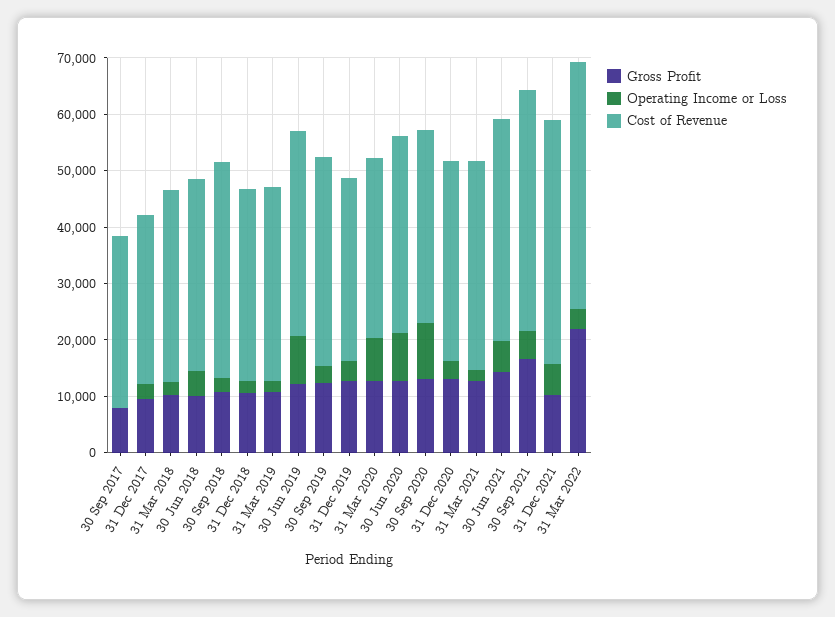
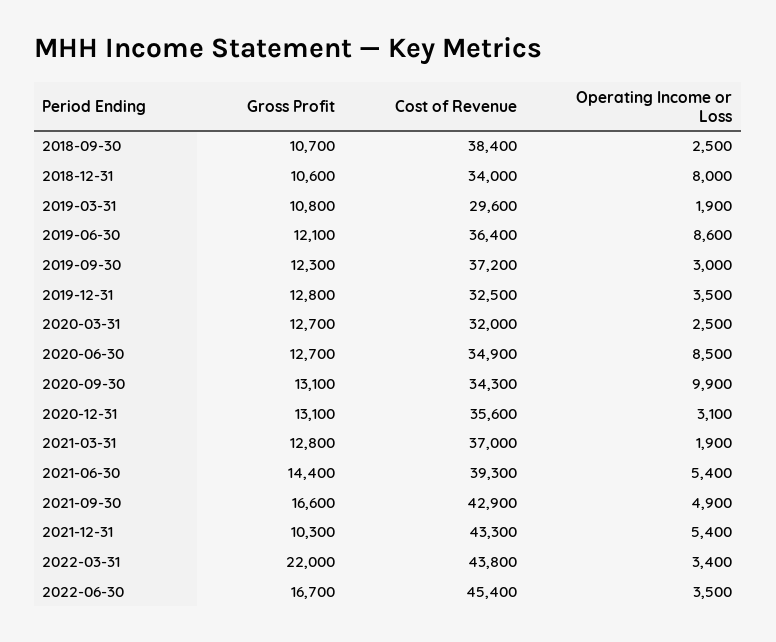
Gross Profit, 30 Sep 2017: 8000 -> none
Operating Income or Loss, 30 Sep 2017: 0 -> none
Cost of Revenue, 30 Sep 2017: 30000 -> none
Gross Profit, 31 Dec 2017: 10000 -> none
Operating Income or Loss, 31 Dec 2017: 2000 -> none
Cost of Revenue, 31 Dec 2017: 30000 -> none
Gross Profit, 31 Mar 2018: 10000 -> none
Operating Income or Loss, 31 Mar 2018: 2000 -> none
Cost of Revenue, 31 Mar 2018: 34000 -> none
Gross Profit, 30 Jun 2018: 10000 -> none
Operating Income or Loss, 30 Jun 2018: 4000 -> none
Cost of Revenue, 30 Jun 2018: 34000 -> none
Operating Income or Loss, 31 Dec 2018: 2000 -> 8000
Cost of Revenue, 31 Mar 2019: 34000 -> 29600
Operating Income or Loss, 31 Mar 2020: 8000 -> 2500
Gross Profit, 2022-06-30: none -> 16700
Cost of Revenue, 2022-06-30: none -> 45400
Operating Income or Loss, 2022-06-30: none -> 3500

